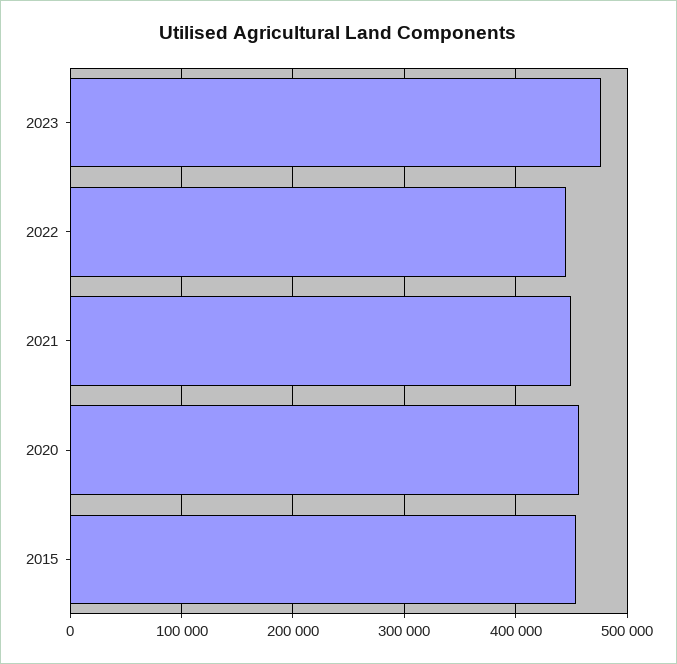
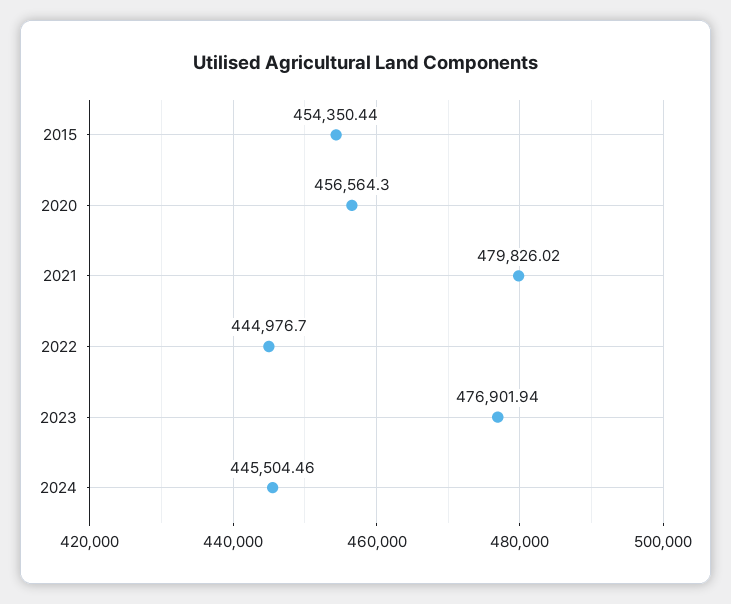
2021: 450000 -> 479826.02
2024: none -> 445504.46

